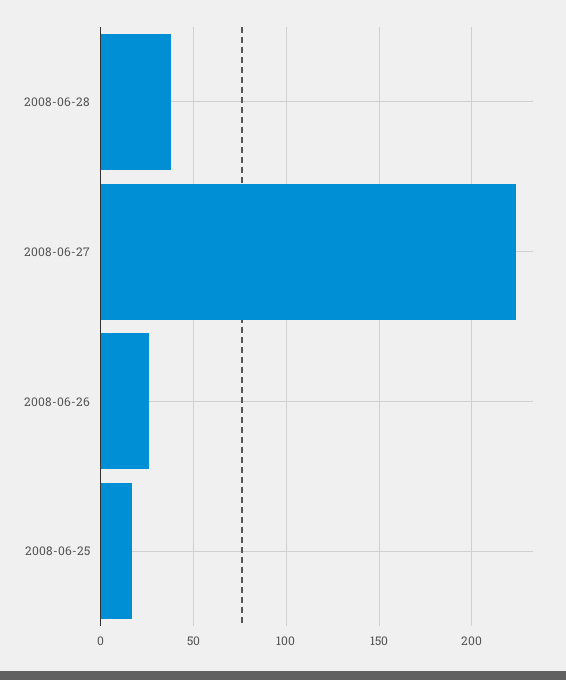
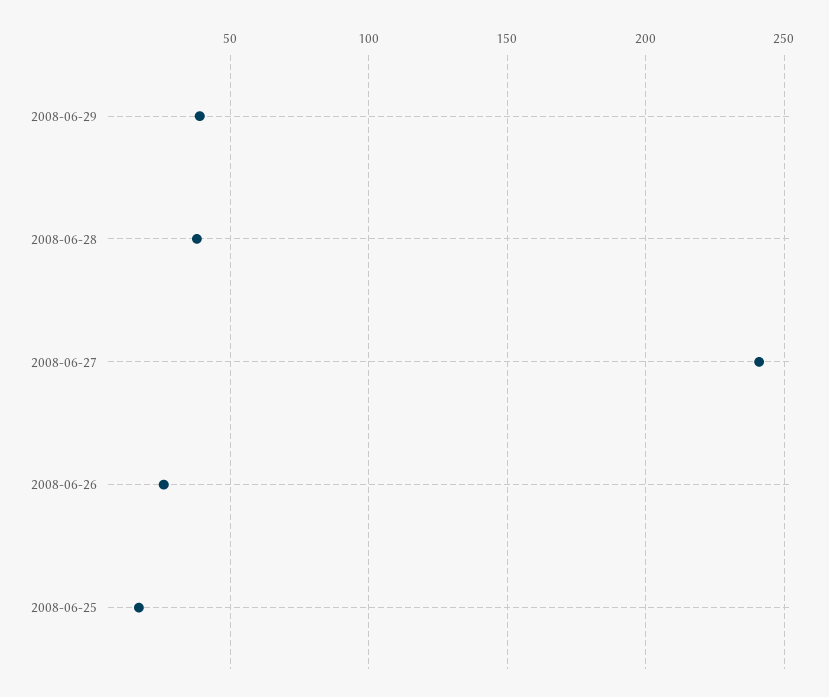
2008-06-27: 225 -> 240
2008-06-29: none -> 40

